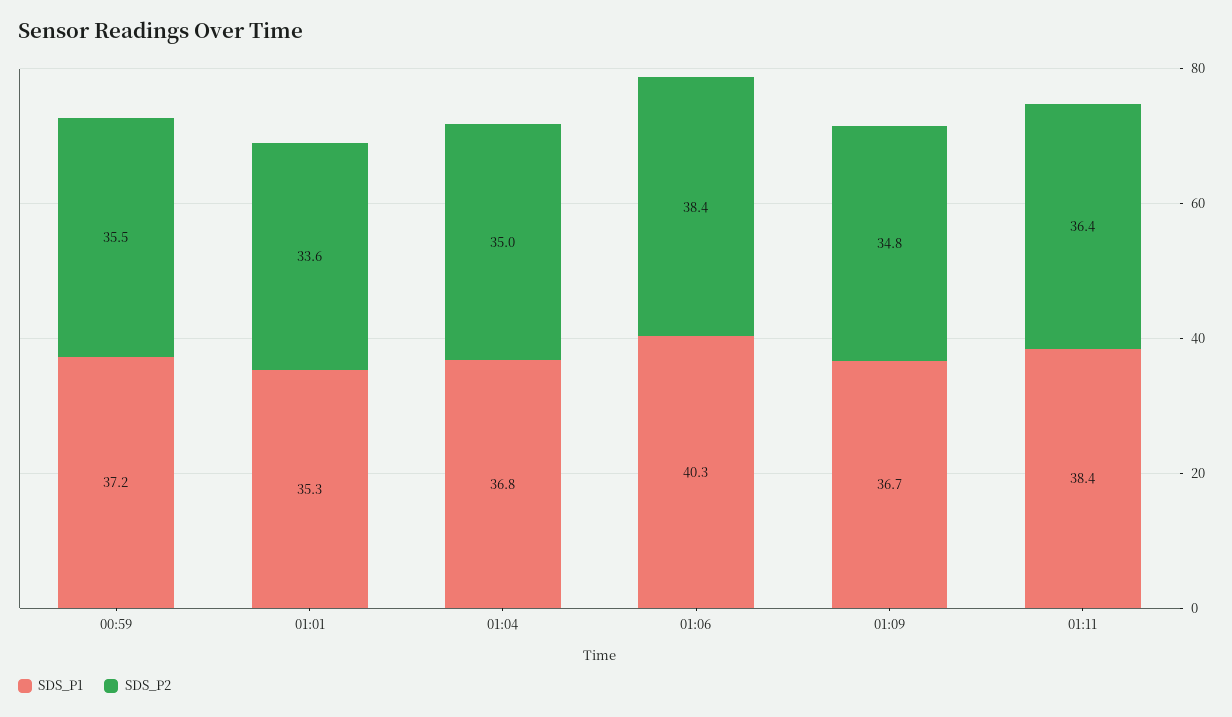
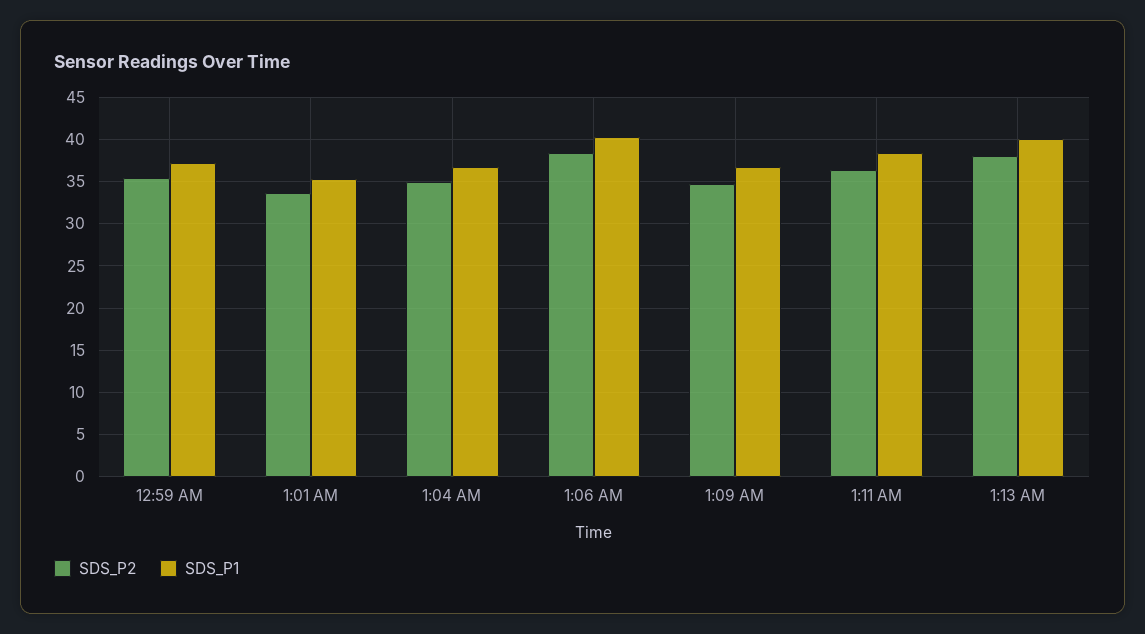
SDS_P2, 1:13 AM: none -> 38
SDS_P1, 1:13 AM: none -> 40

